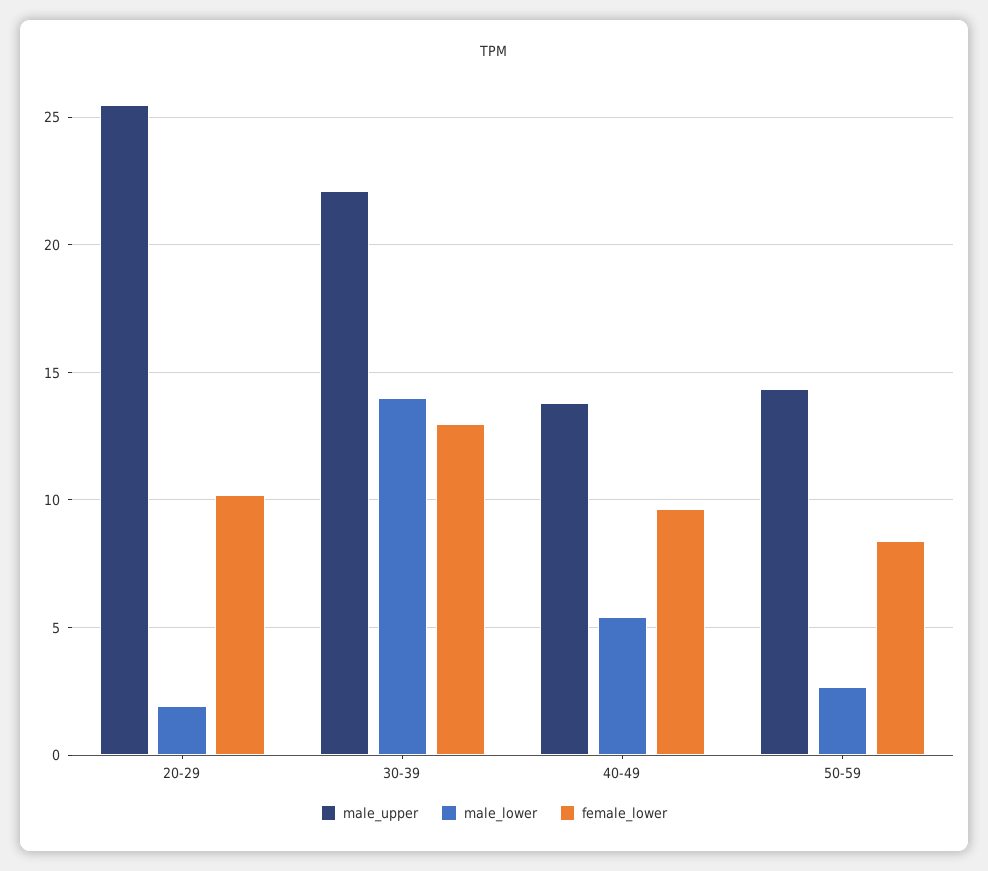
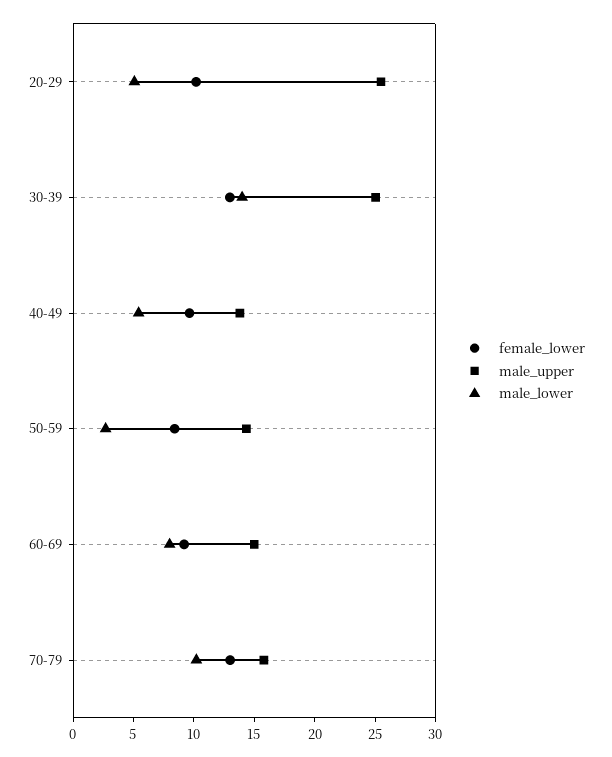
male_lower, 20-29: 2 -> 5
male_upper, 30-39: 22 -> 25
female_lower, 60-69: none -> 9
male_upper, 60-69: none -> 15
male_lower, 60-69: none -> 8
female_lower, 70-79: none -> 13
male_upper, 70-79: none -> 16
male_lower, 70-79: none -> 10

